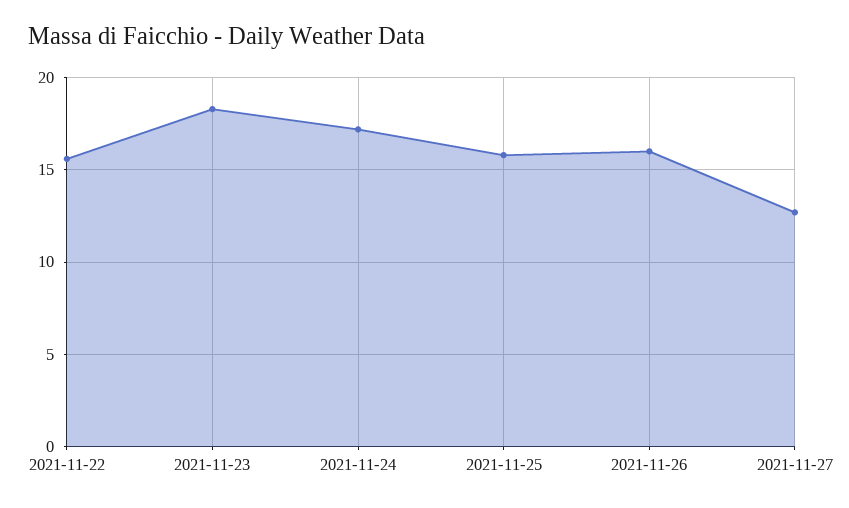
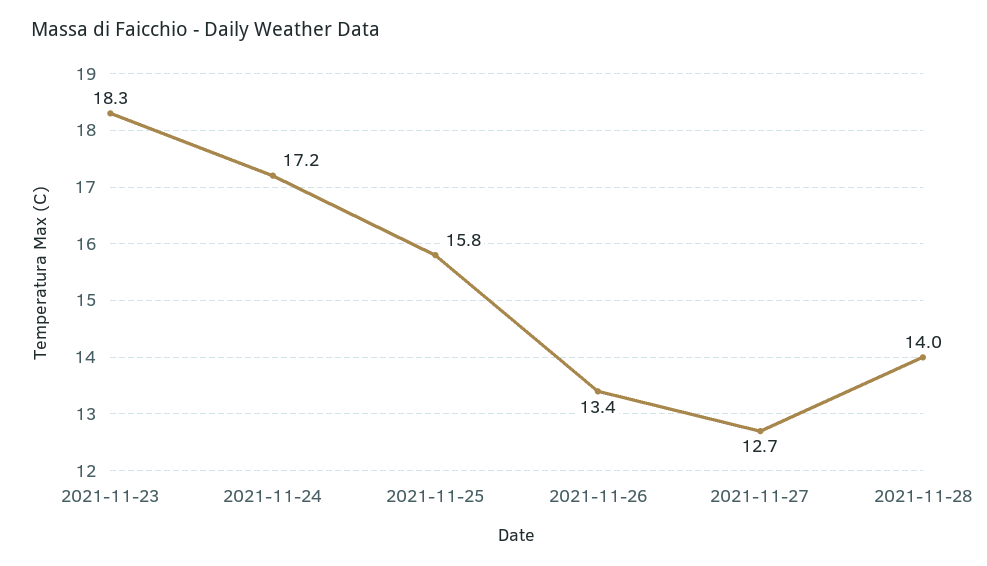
2021-11-22: 15.5 -> none
2021-11-26: 16 -> 13.4
2021-11-28: none -> 14

